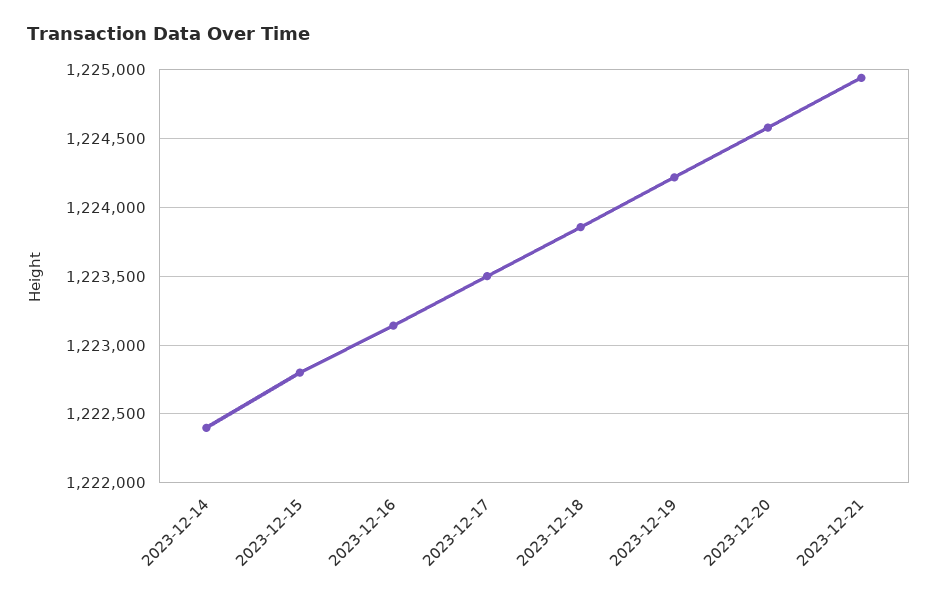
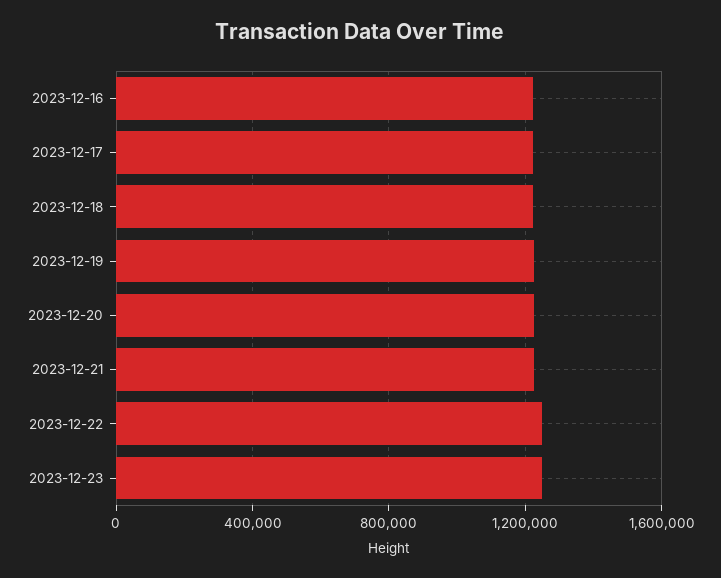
2023-12-14: 1222400 -> none
2023-12-15: 1222800 -> none
2023-12-22: none -> 1250000
2023-12-23: none -> 1250000

